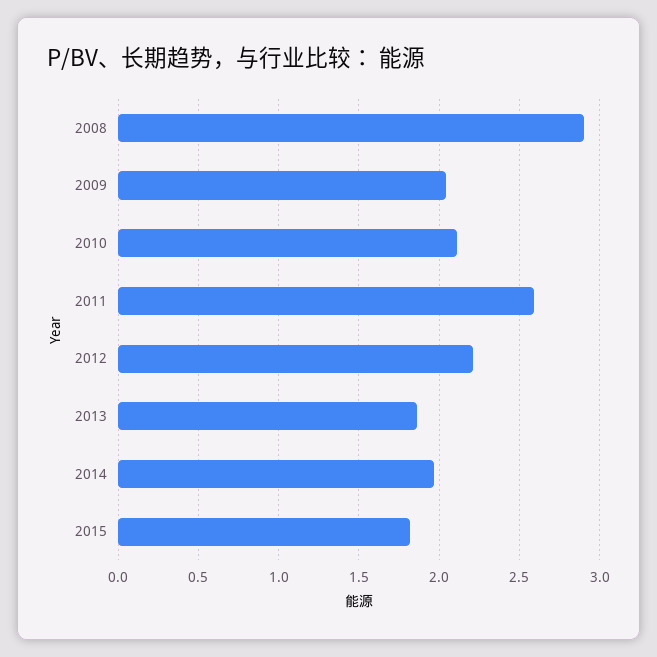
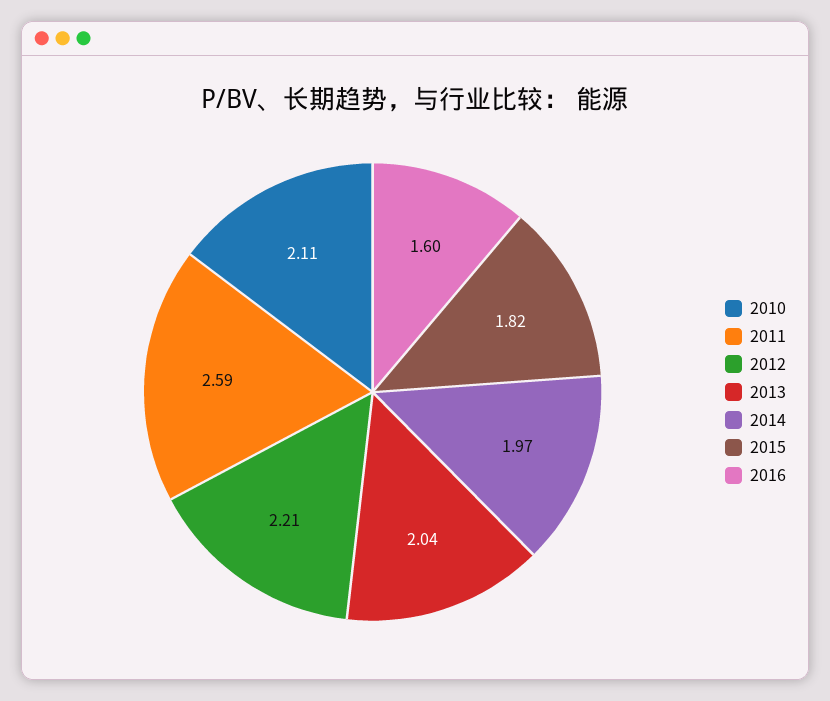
2008: 2.9 -> none
2009: 2.05 -> none
2013: 1.85 -> 2.04
2016: none -> 1.6

